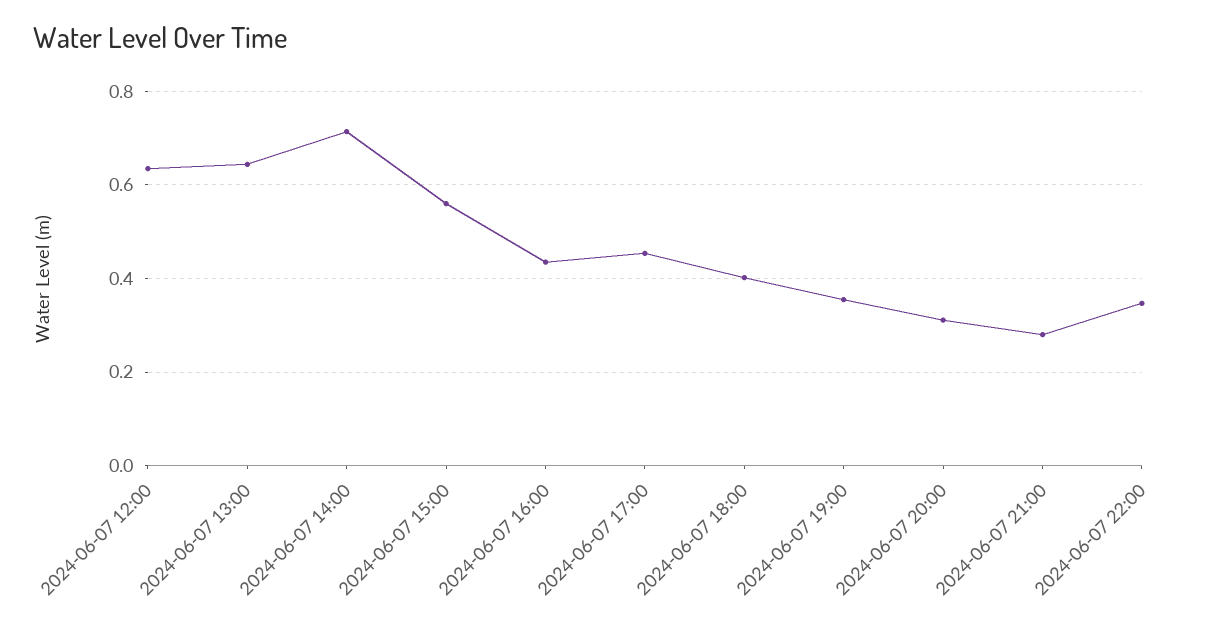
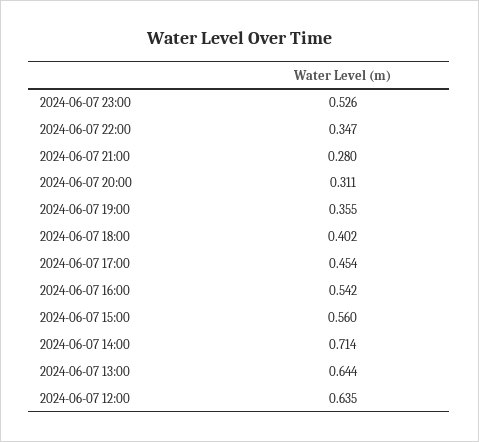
2024-06-07 16:00: 0.44 -> 0.542
2024-06-07 23:00: none -> 0.526

